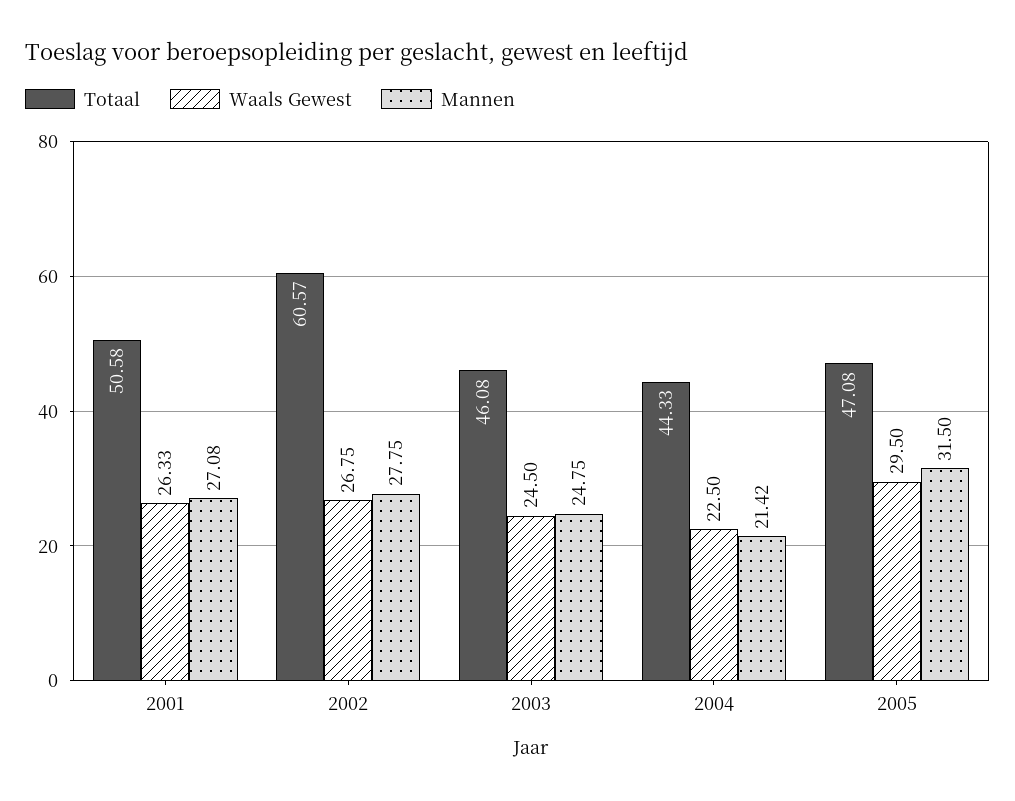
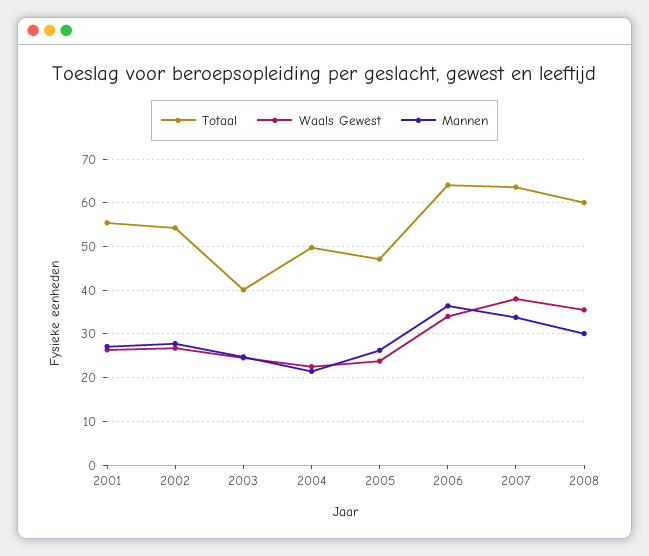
Totaal, 2001: 50.58 -> 56
Totaal, 2002: 60.57 -> 54
Totaal, 2003: 46.08 -> 40
Totaal, 2004: 44.33 -> 50
Waals Gewest, 2005: 29.5 -> 24
Mannen, 2005: 31.5 -> 26
Totaal, 2006: none -> 64
Waals Gewest, 2006: none -> 34
Mannen, 2006: none -> 36
Totaal, 2007: none -> 64
Waals Gewest, 2007: none -> 38
Mannen, 2007: none -> 34
Totaal, 2008: none -> 60
Waals Gewest, 2008: none -> 36
Mannen, 2008: none -> 30

